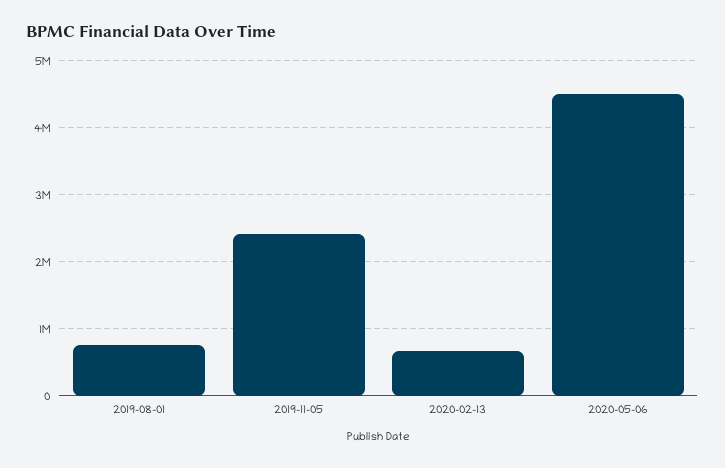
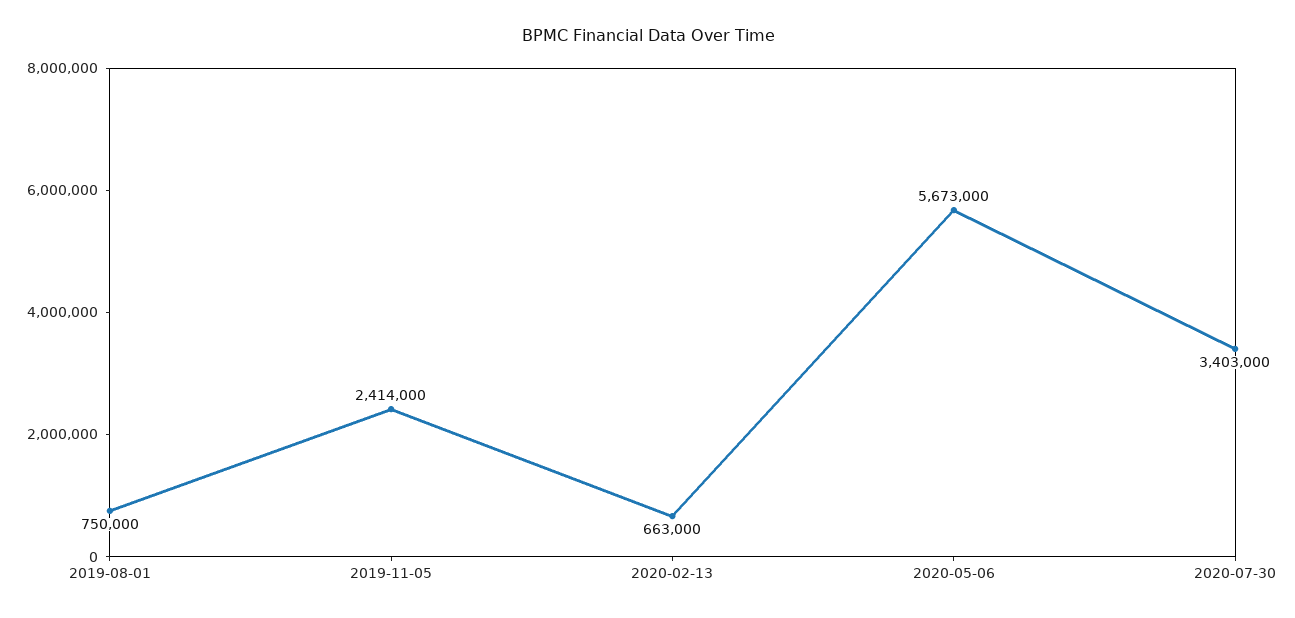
2020-05-06: 4500000 -> 5673000
2020-07-30: none -> 3403000

